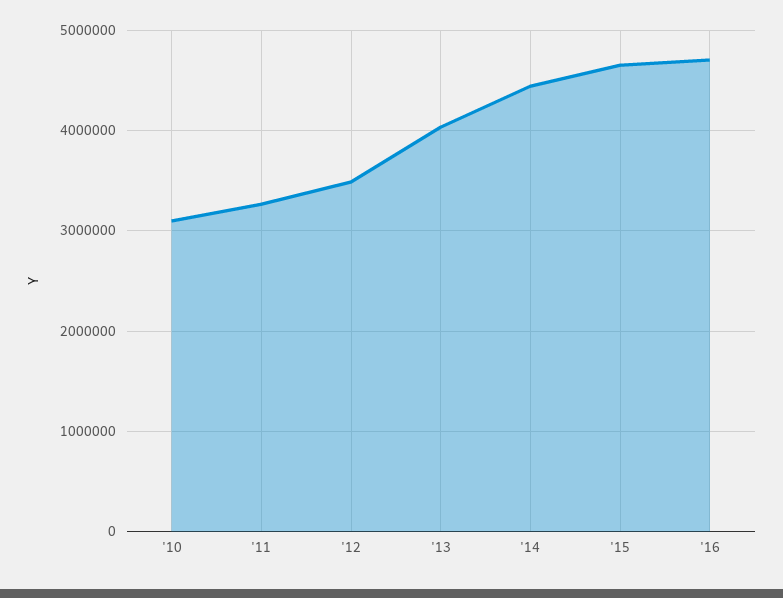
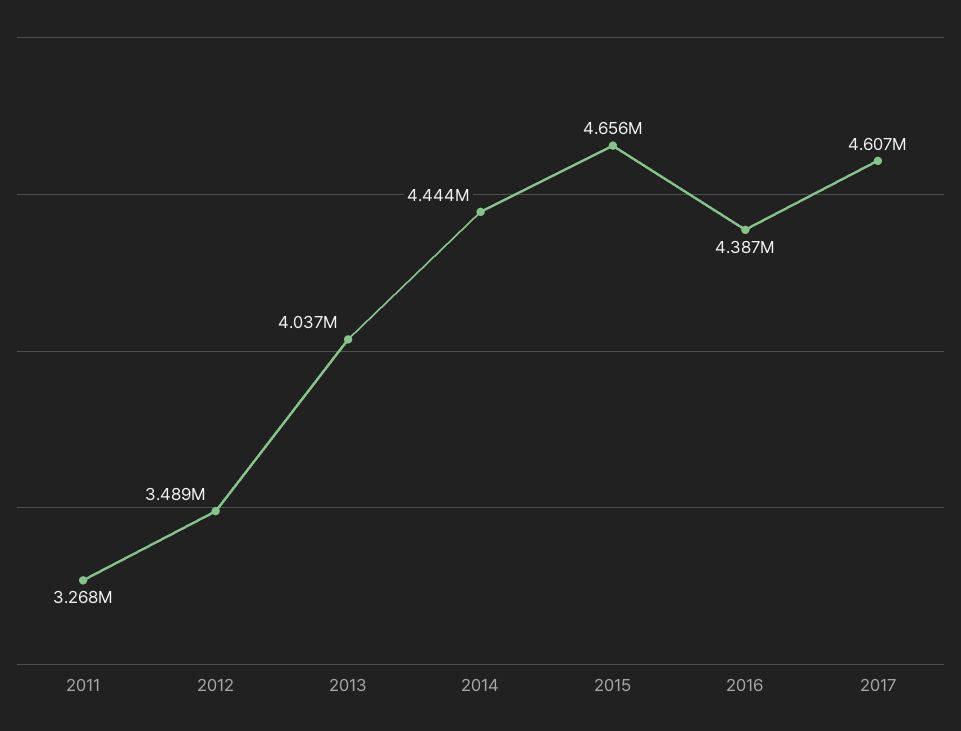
'10: 3100000 -> none
'16: 4700000 -> 4387000
2017: none -> 4607000

